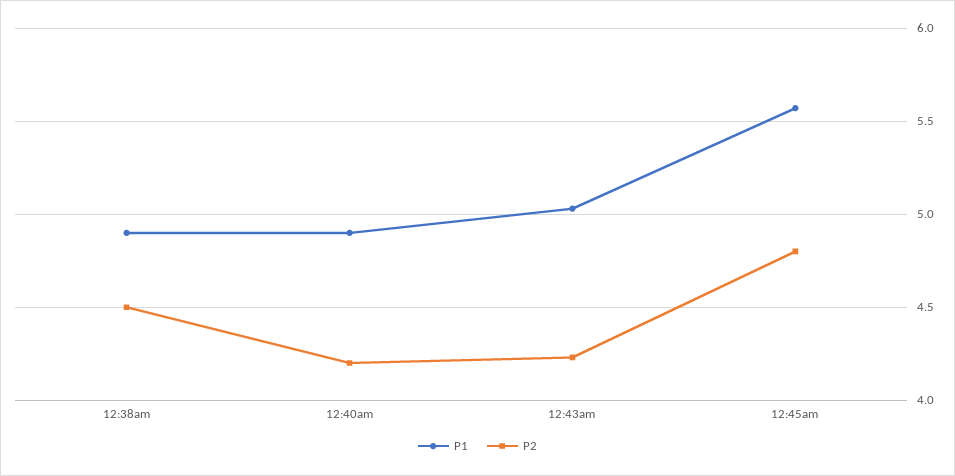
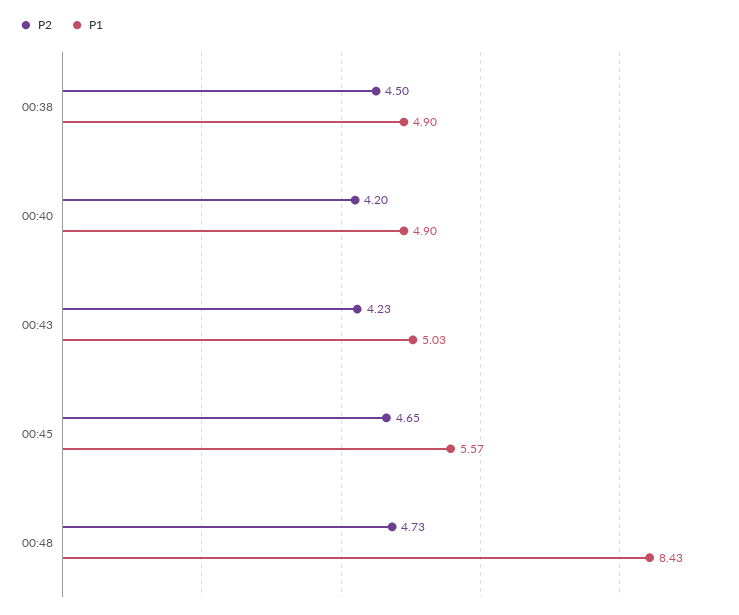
P2, 12:45am: 4.8 -> 4.65
P2, 00:48: none -> 4.73
P1, 00:48: none -> 8.43

